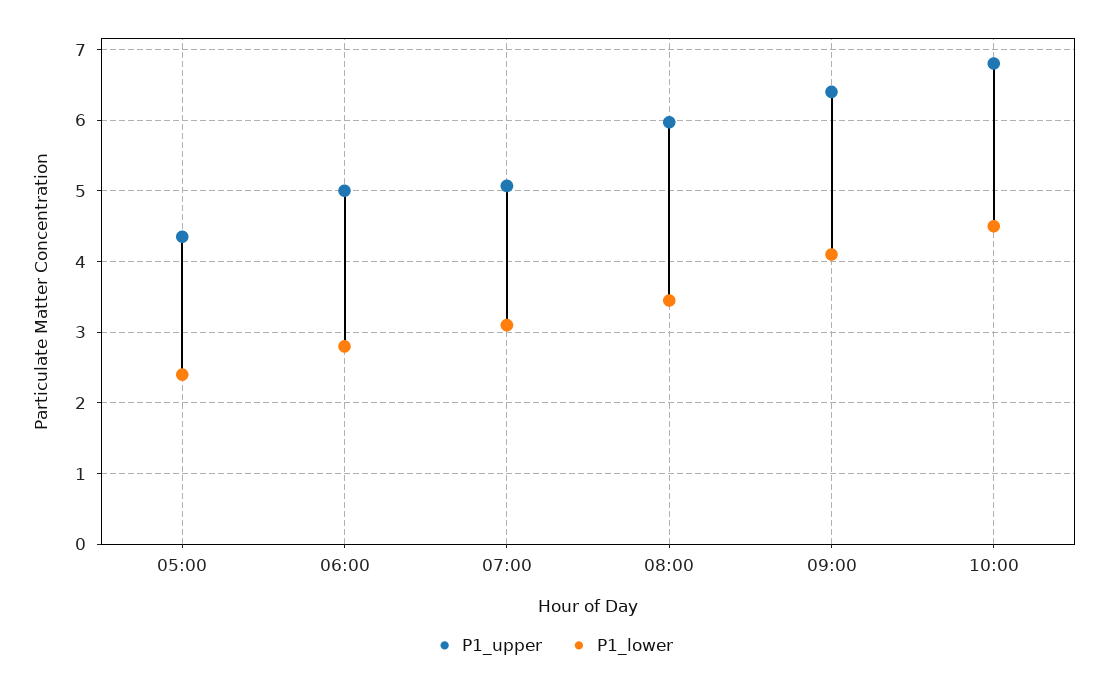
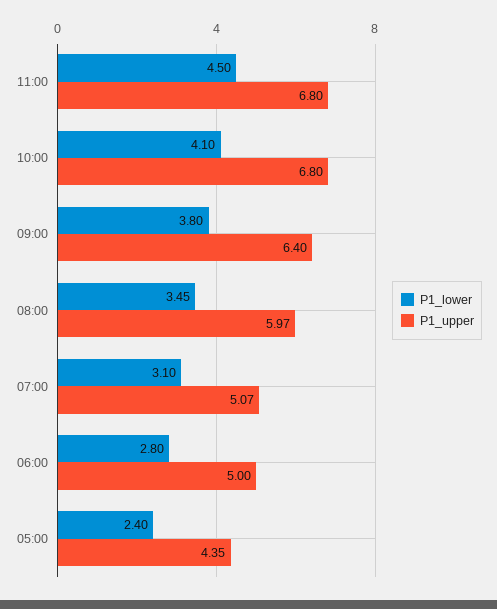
P1_lower, 09:00: 4.1 -> 3.8
P1_lower, 10:00: 4.5 -> 4.1
P1_lower, 11:00: none -> 4.5
P1_upper, 11:00: none -> 6.8

